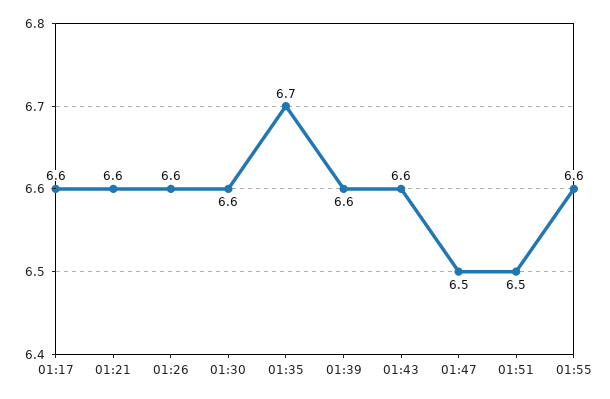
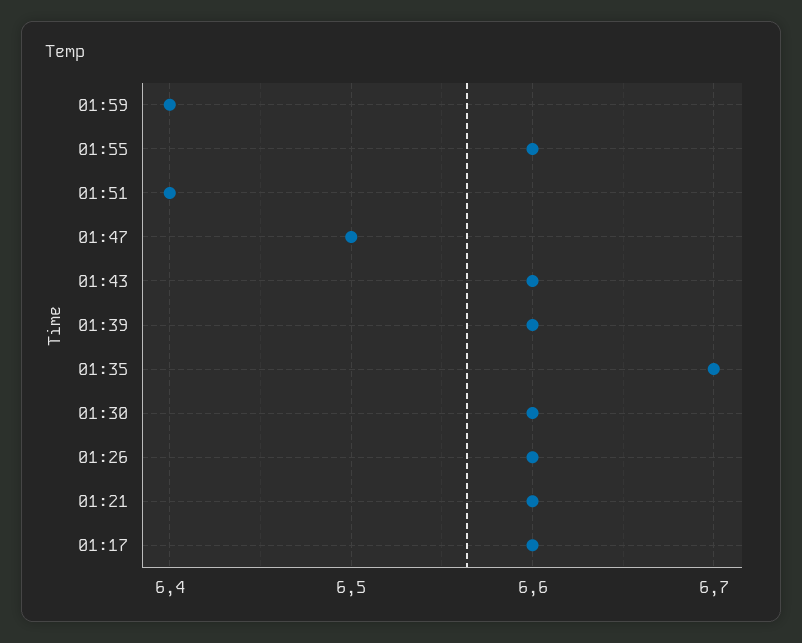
01:51: 6.5 -> 6.4
01:59: none -> 6.4

